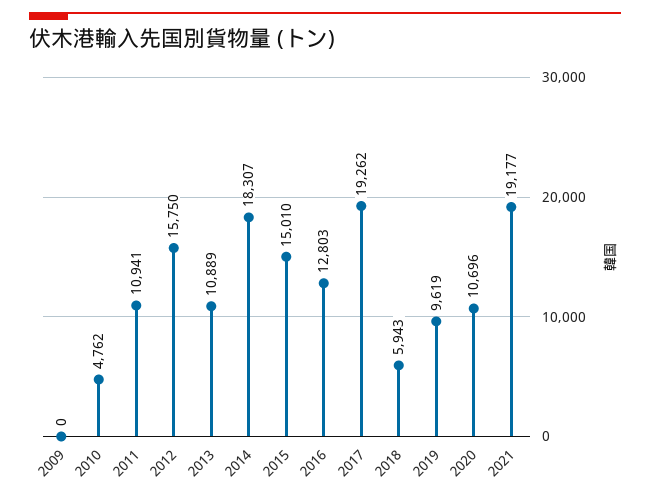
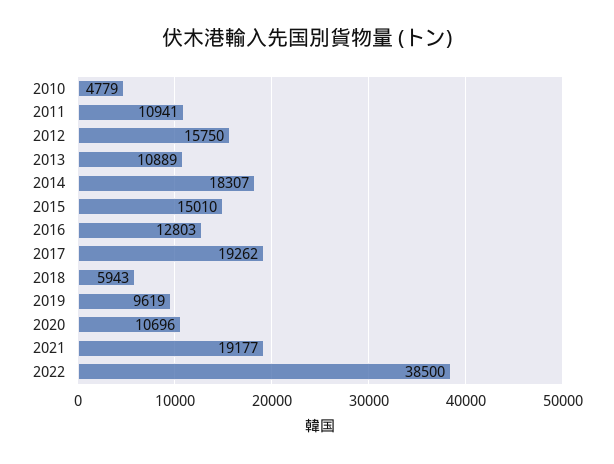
2009: 0 -> none
2010: 4762 -> 4779
2022: none -> 38500

